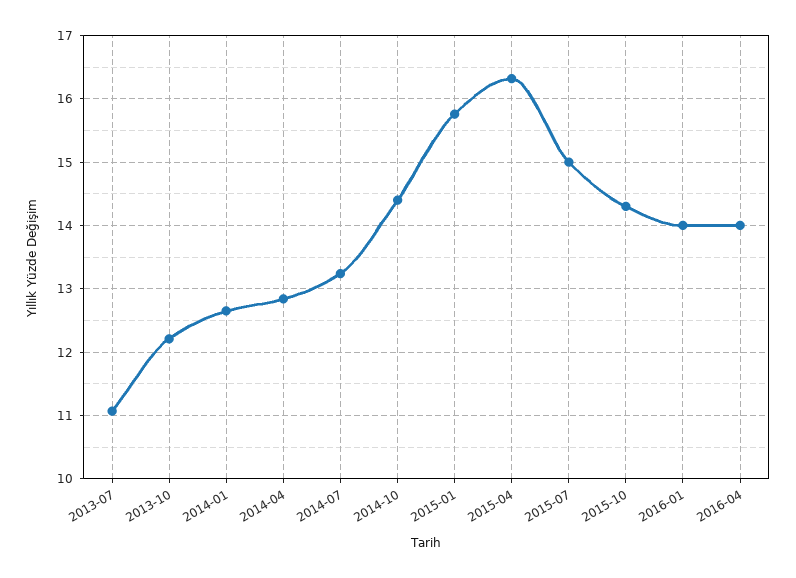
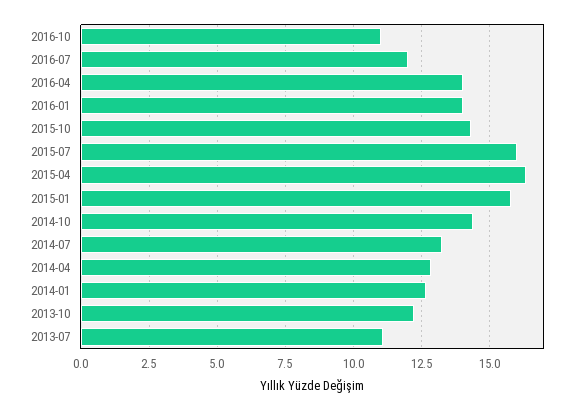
2015-07: 15 -> 16
2016-10: none -> 11
2016-07: none -> 12

